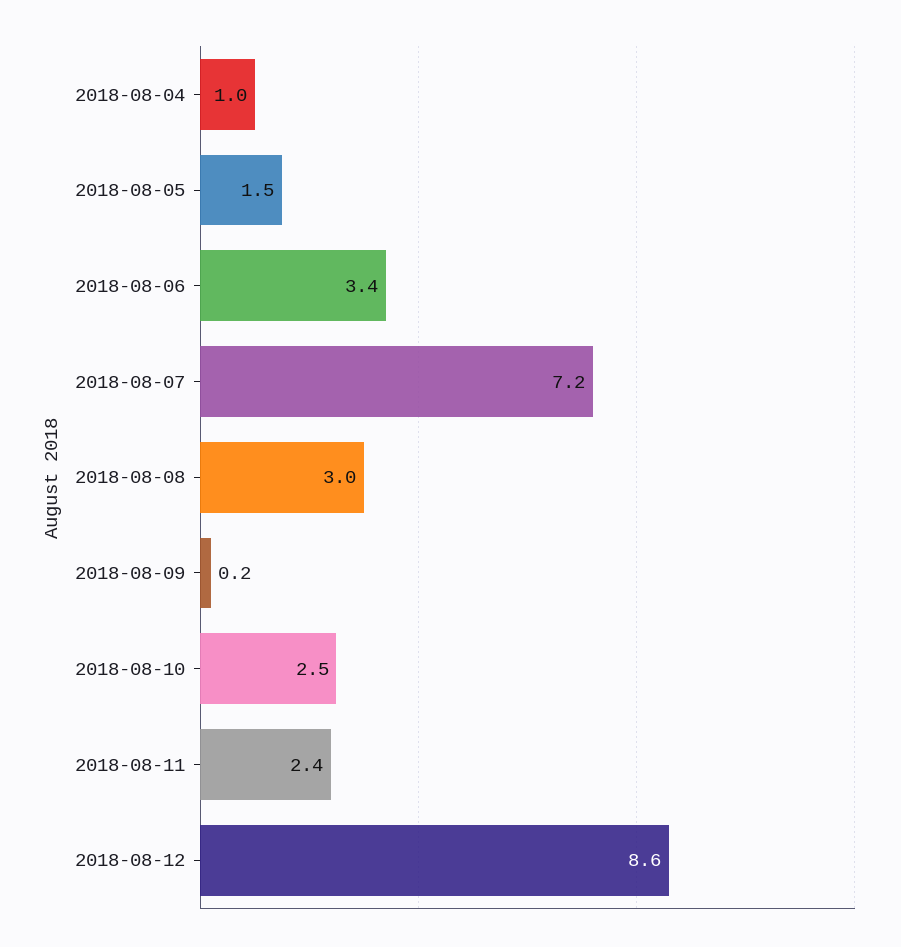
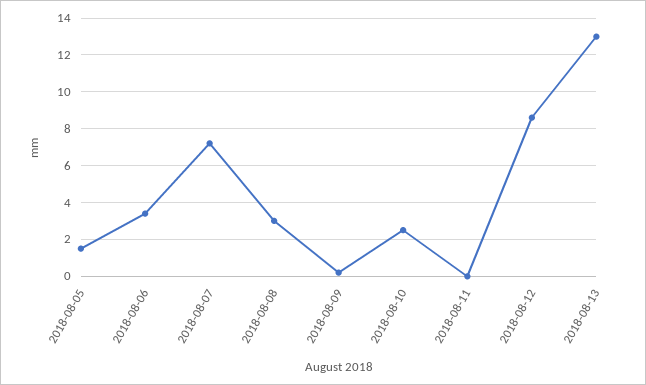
2018-08-04: 1 -> none
2018-08-11: 2.4 -> 0
2018-08-13: none -> 13

